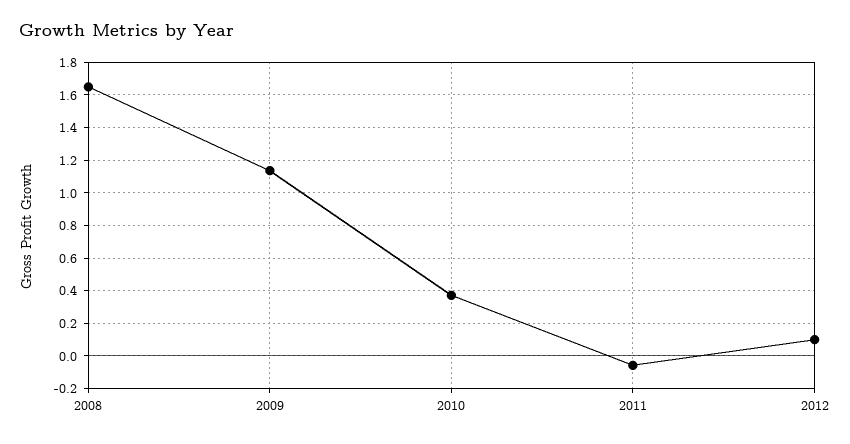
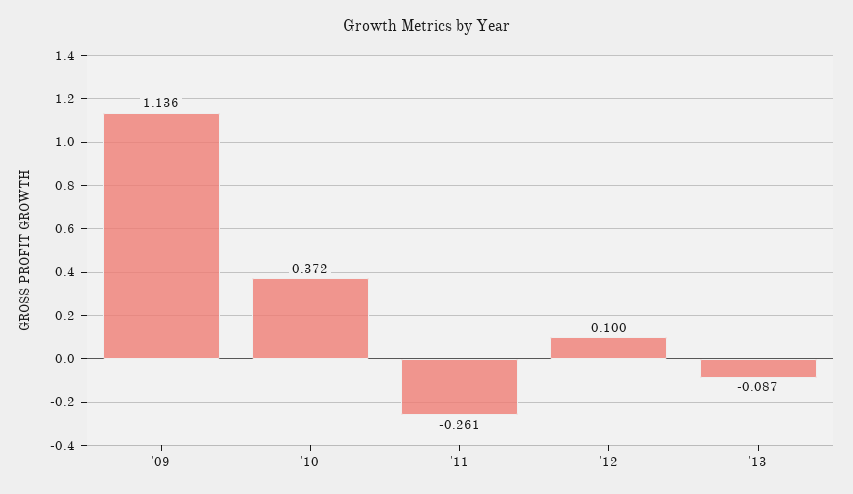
2008: 1.65 -> none
2011: -0.05 -> -0.261
'13: none -> -0.087

